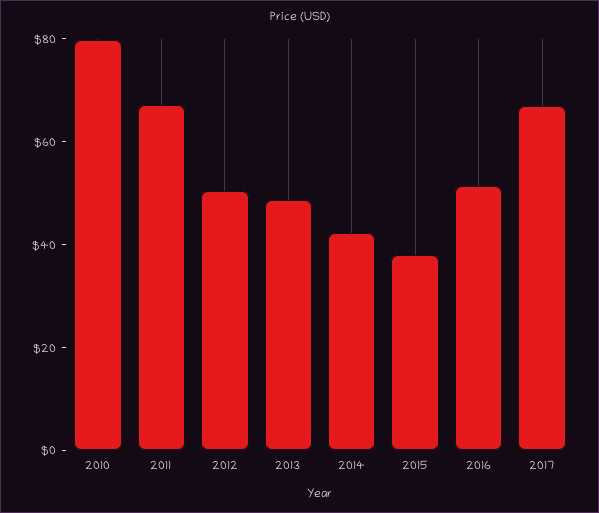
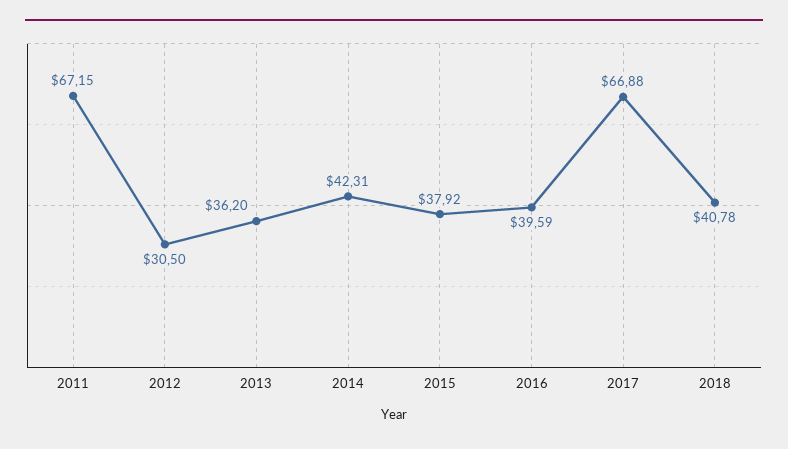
2010: 80 -> none
2012: 50 -> 30.5
2013: 50 -> 36.2
2016: 50 -> 39.59
2018: none -> 40.78

